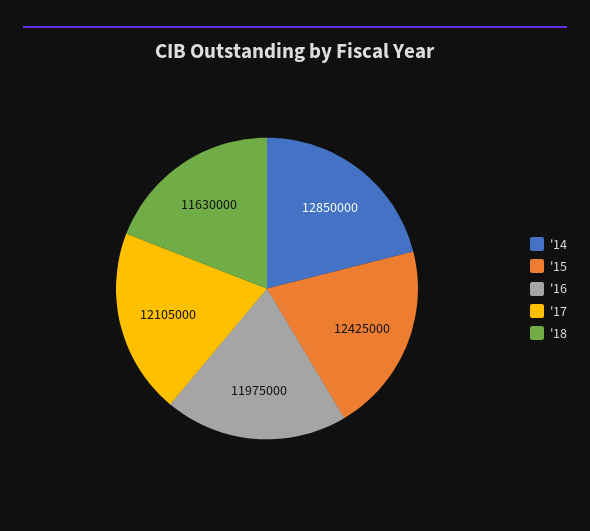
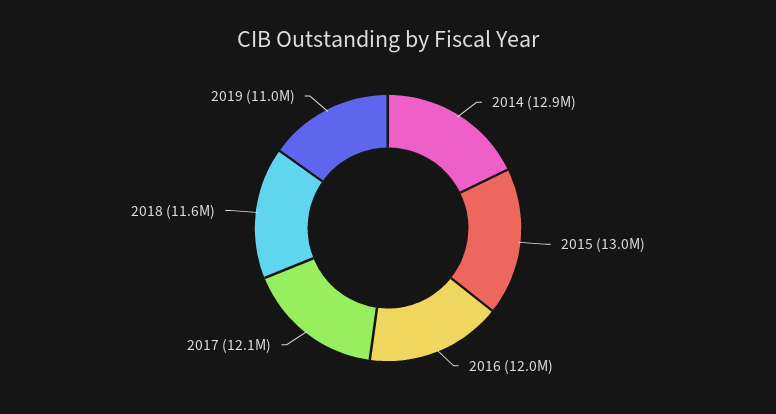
'15: 12425000 -> 13000000
2019: none -> 11000000

